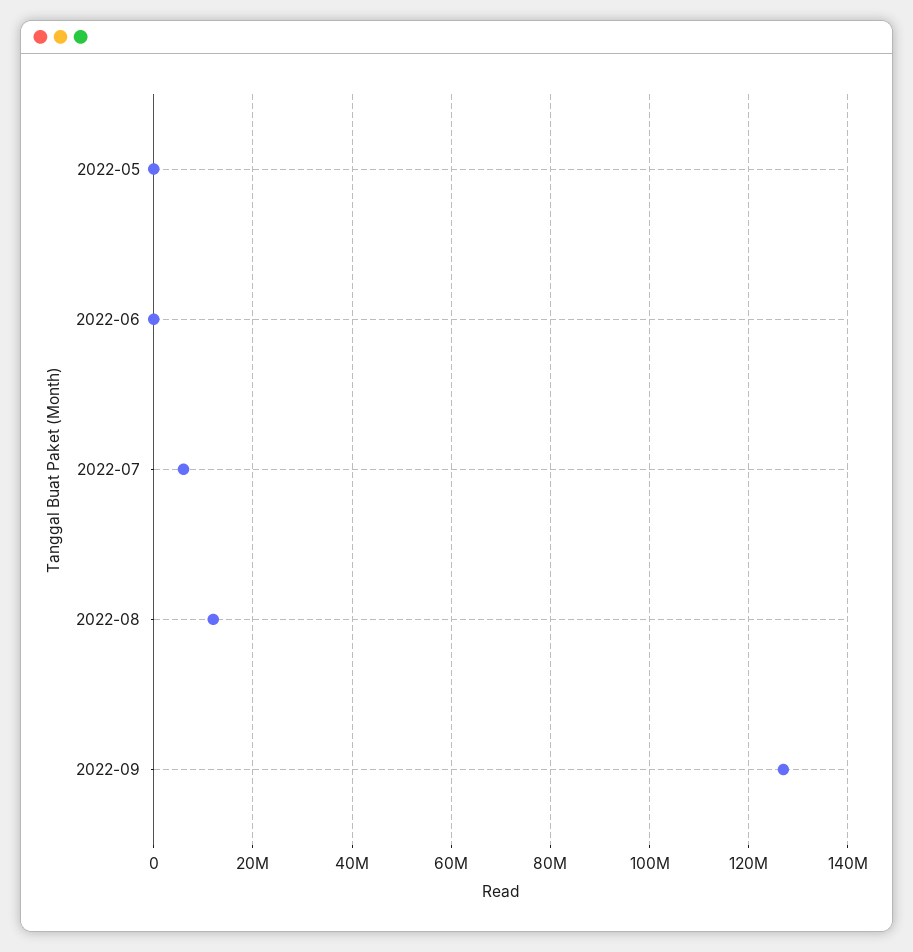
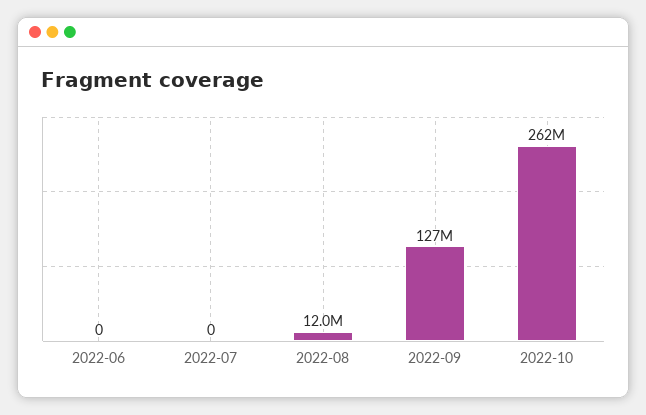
2022-05: 0 -> none
2022-07: 6000000 -> 0
2022-10: none -> 262000000

